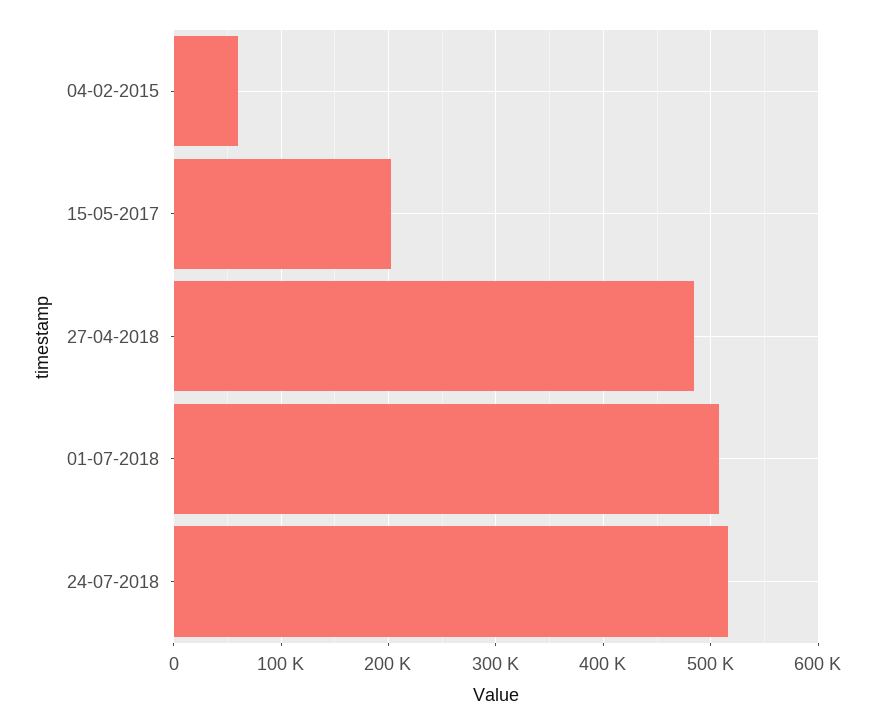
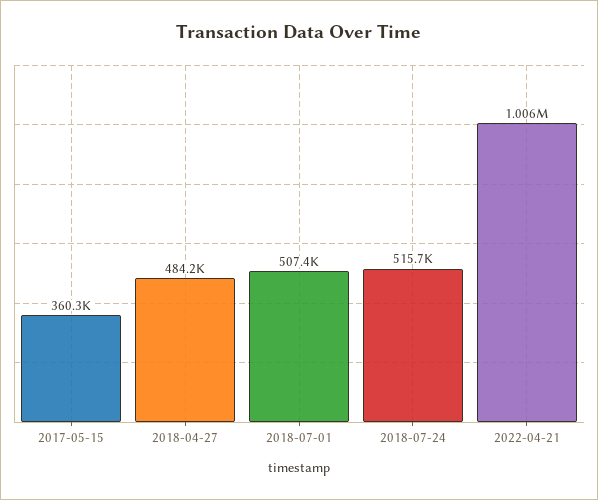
04-02-2015: 60000 -> none
15-05-2017: 200000 -> 360300
2022-04-21: none -> 1006000

